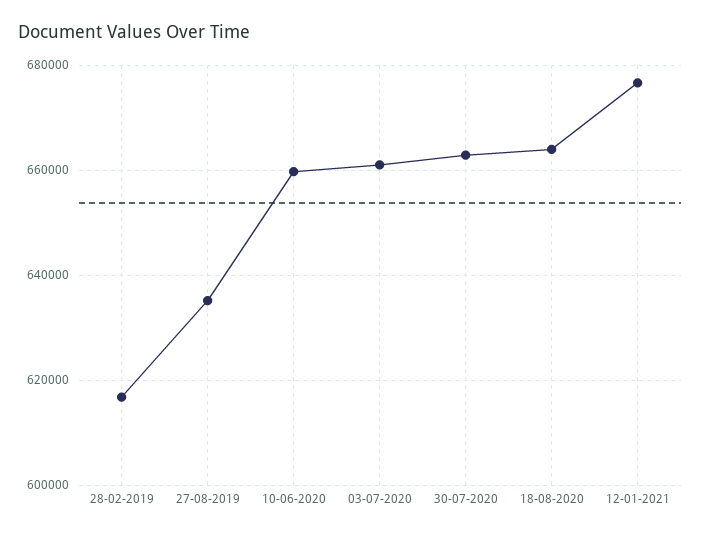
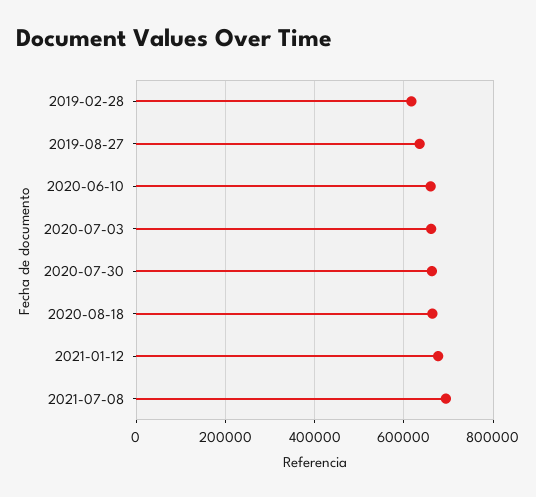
2021-07-08: none -> 700000

